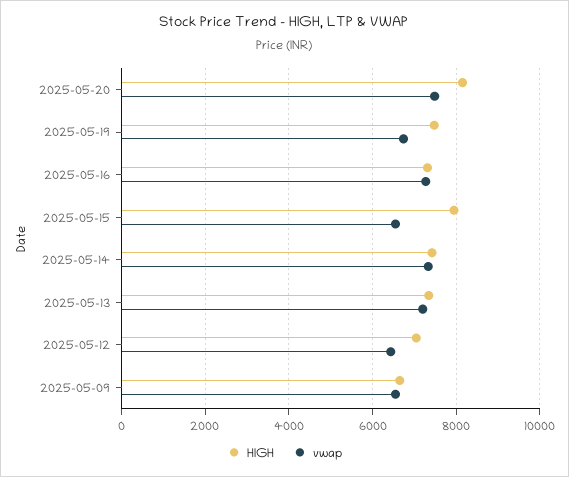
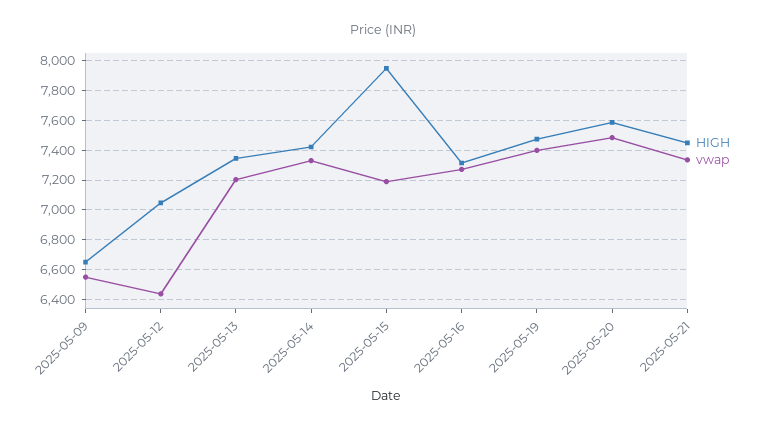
HIGH, 2025-05-20: 8200 -> 7600
vwap, 2025-05-19: 6800 -> 7400
vwap, 2025-05-15: 6600 -> 7200
HIGH, 2025-05-21: none -> 7450
vwap, 2025-05-21: none -> 7350

